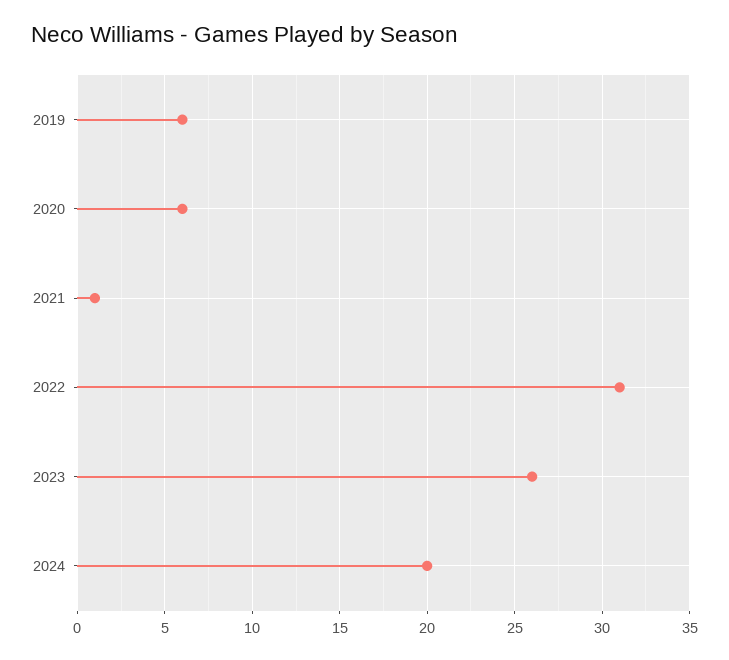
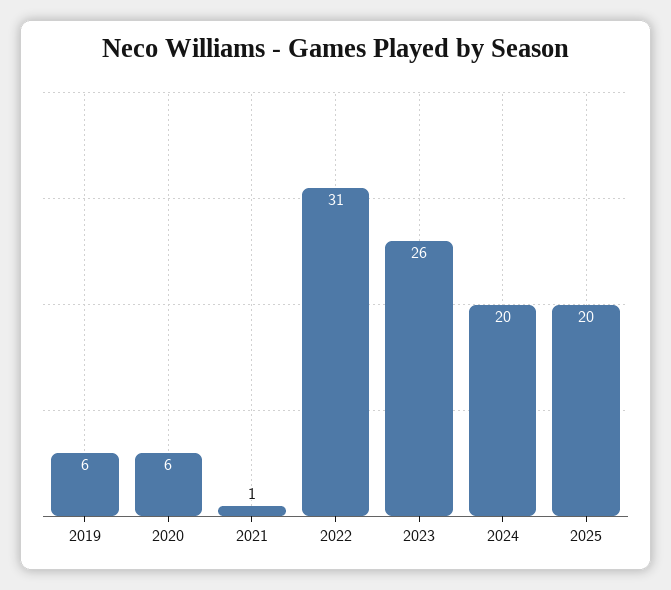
2025: none -> 20

